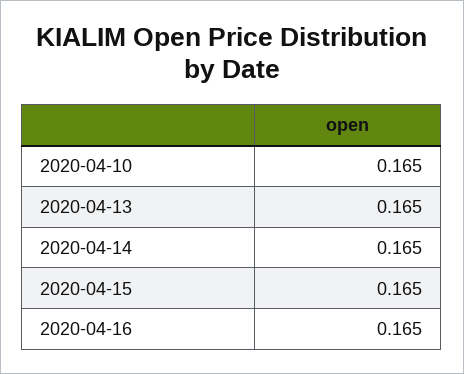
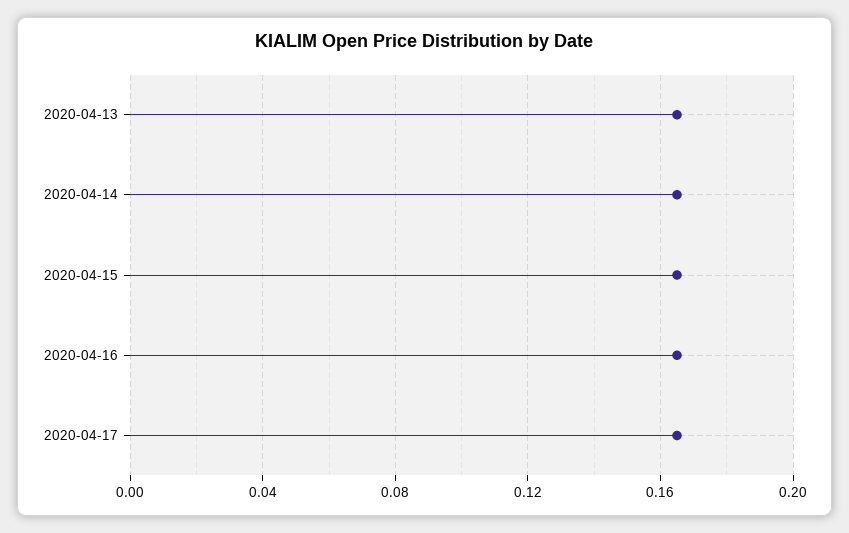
2020-04-10: 0.165 -> none
2020-04-17: none -> 0.165

